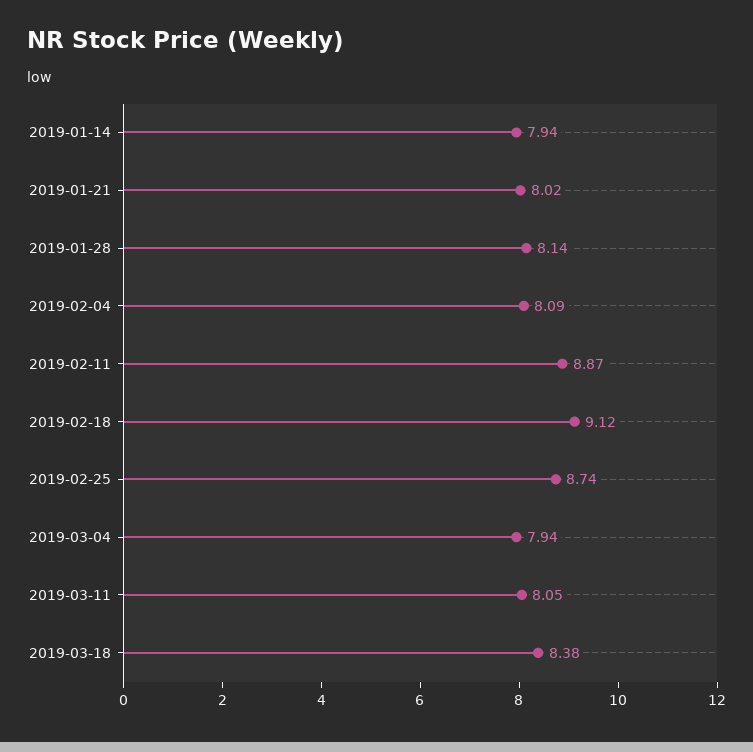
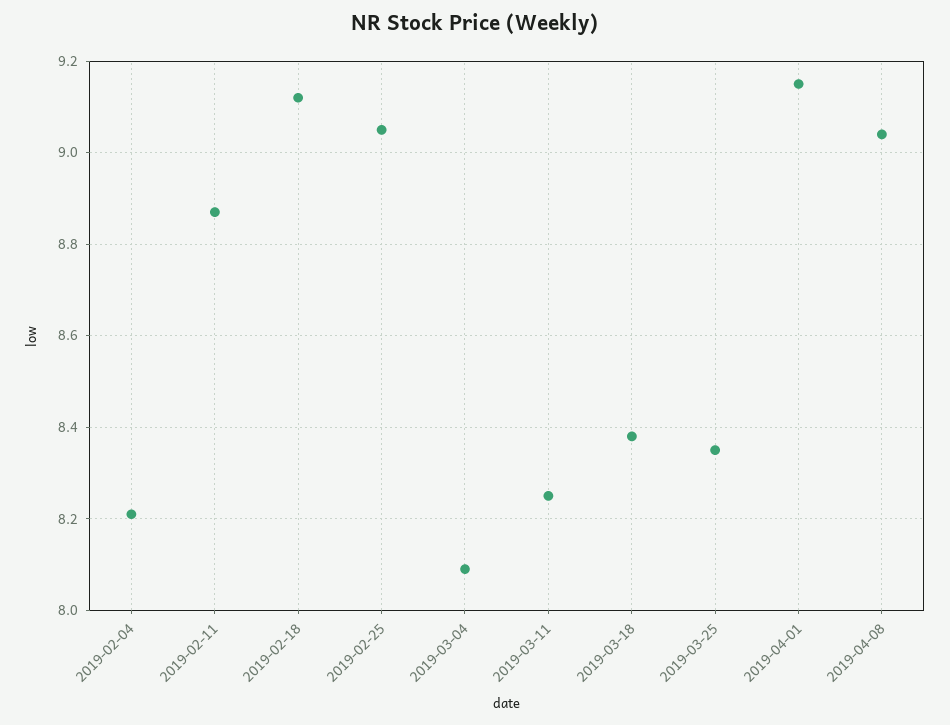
2019-01-14: 7.94 -> none
2019-01-21: 8.02 -> none
2019-01-28: 8.14 -> none
2019-02-04: 8.09 -> 8.2
2019-02-25: 8.74 -> 9.05
2019-03-04: 7.94 -> 8.1
2019-03-11: 8.05 -> 8.25
2019-03-25: none -> 8.35
2019-04-01: none -> 9.15
2019-04-08: none -> 9.05

